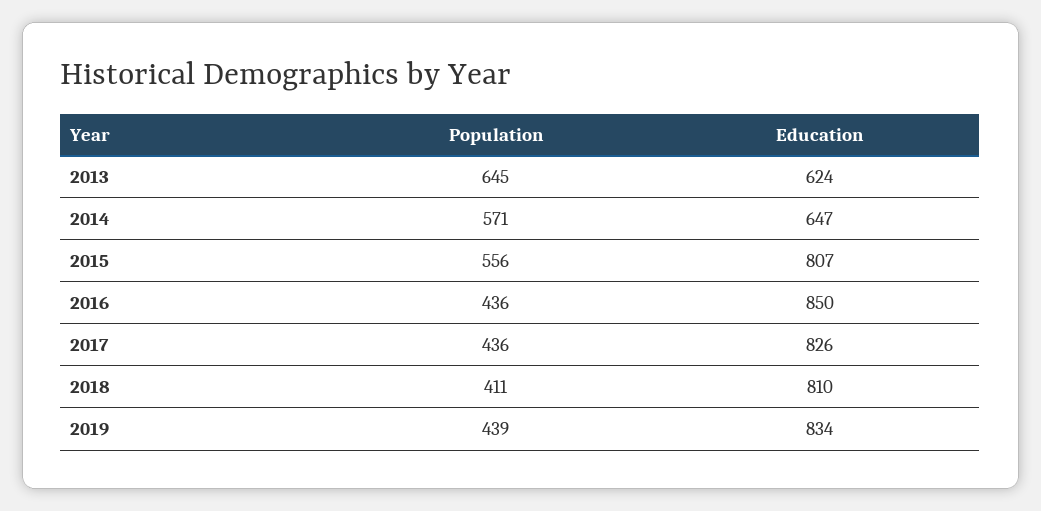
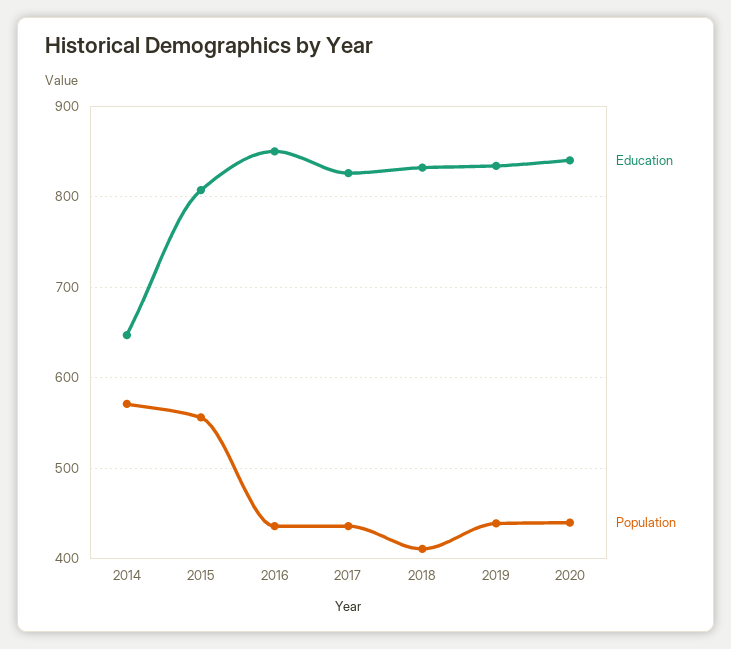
Population, 2013: 645 -> none
Education, 2013: 624 -> none
Education, 2018: 810 -> 830
Education, 2020: none -> 840
Population, 2020: none -> 440

